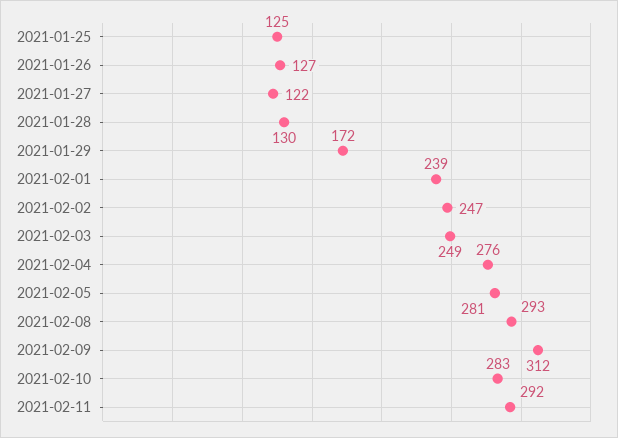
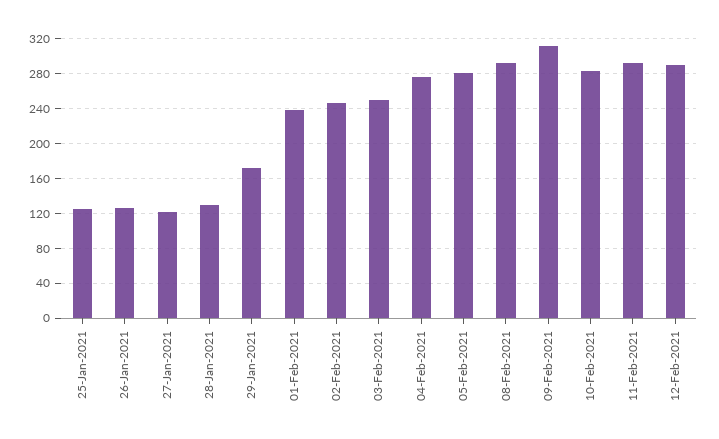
12-Feb-2021: none -> 290

